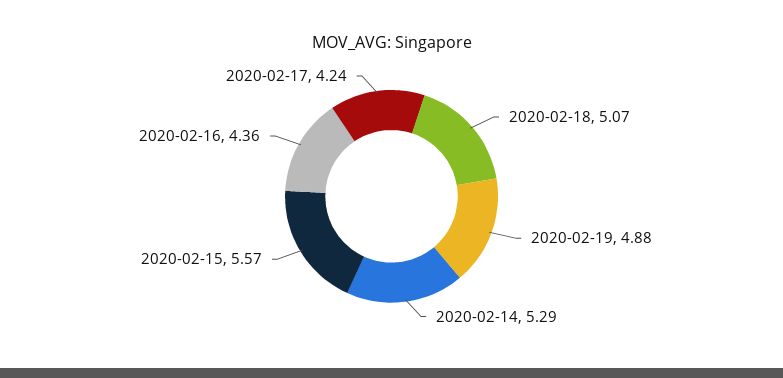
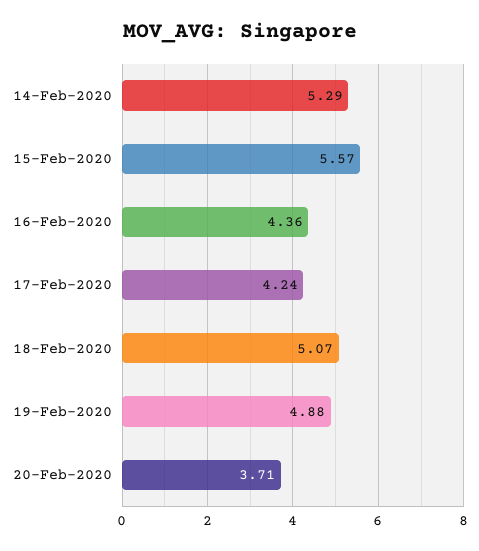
20-Feb-2020: none -> 3.71

